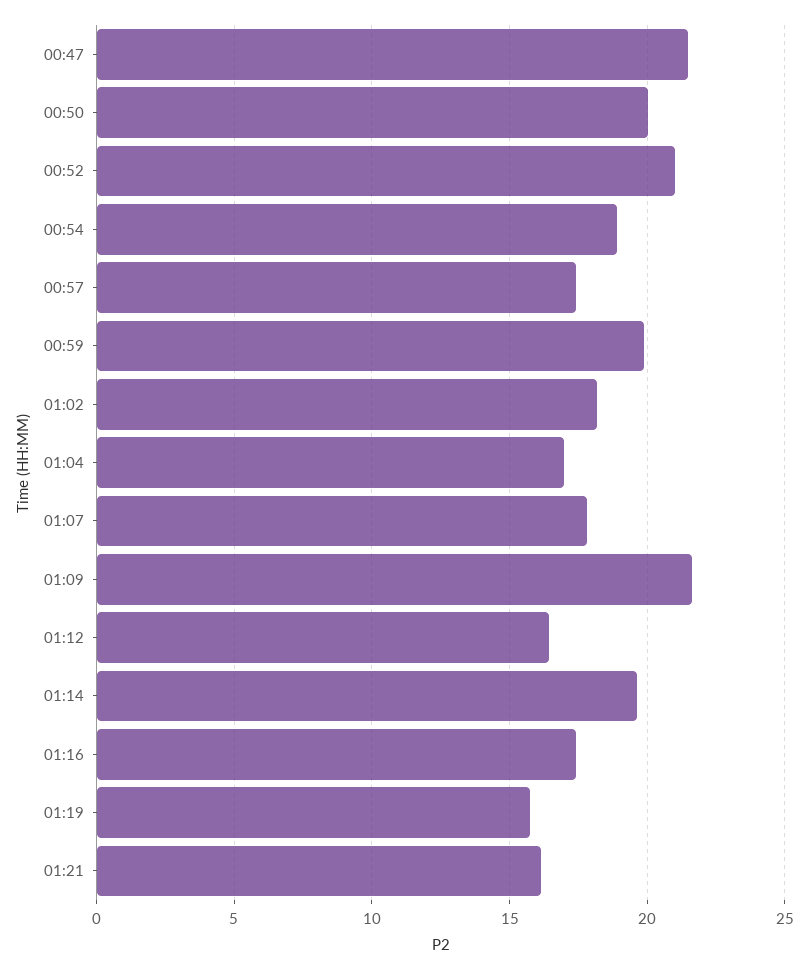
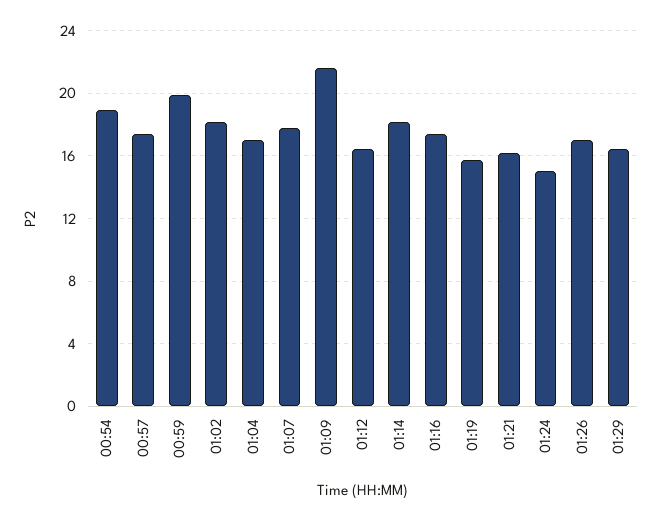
00:47: 21.5 -> none
00:50: 20 -> none
00:52: 21 -> none
01:14: 19.5 -> 18
01:24: none -> 15
01:26: none -> 17
01:29: none -> 16.5

